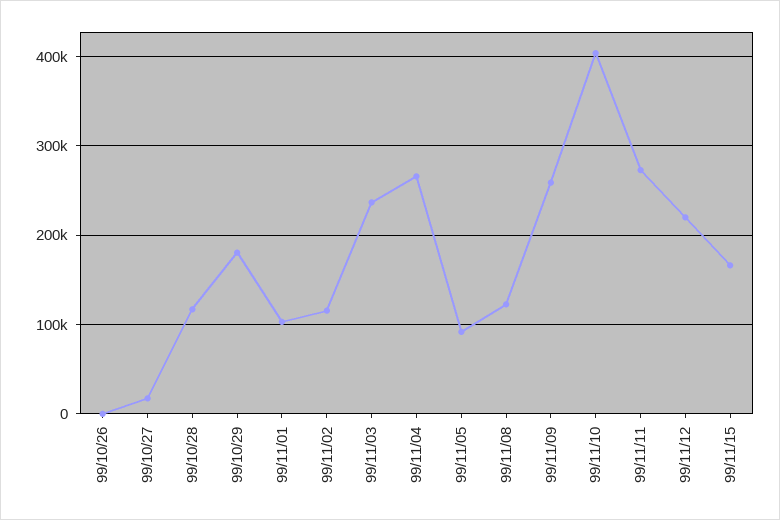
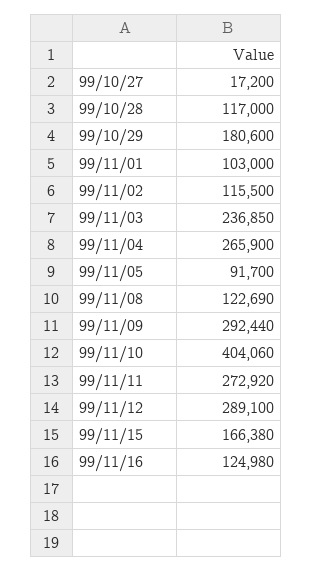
99/10/26: 0 -> none
99/11/09: 260000 -> 292440
99/11/12: 220000 -> 289100
99/11/16: none -> 124980

